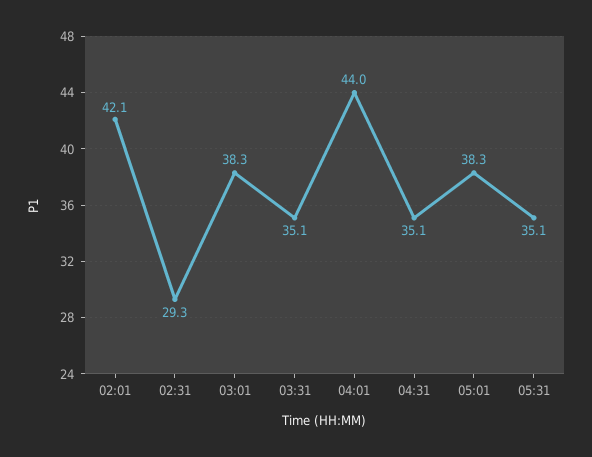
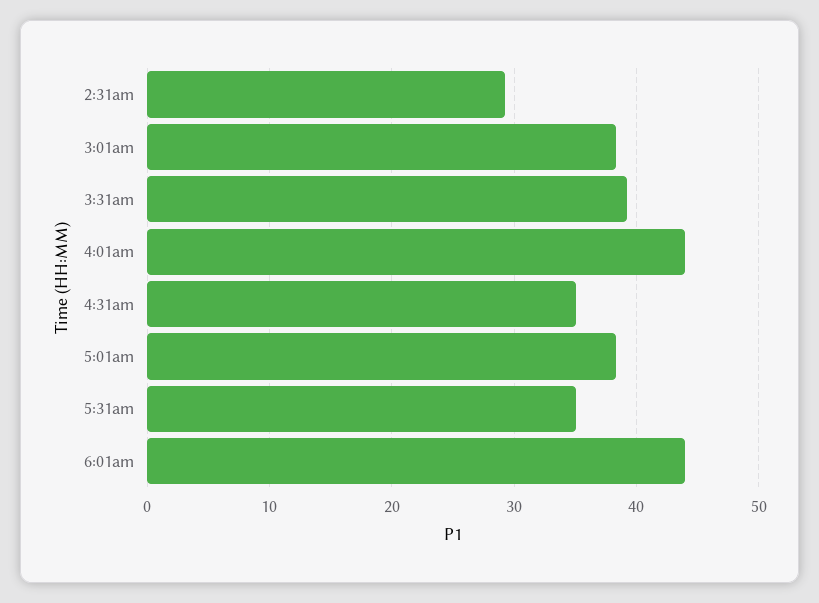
02:01: 42.1 -> none
03:31: 35.1 -> 39
6:01am: none -> 44

